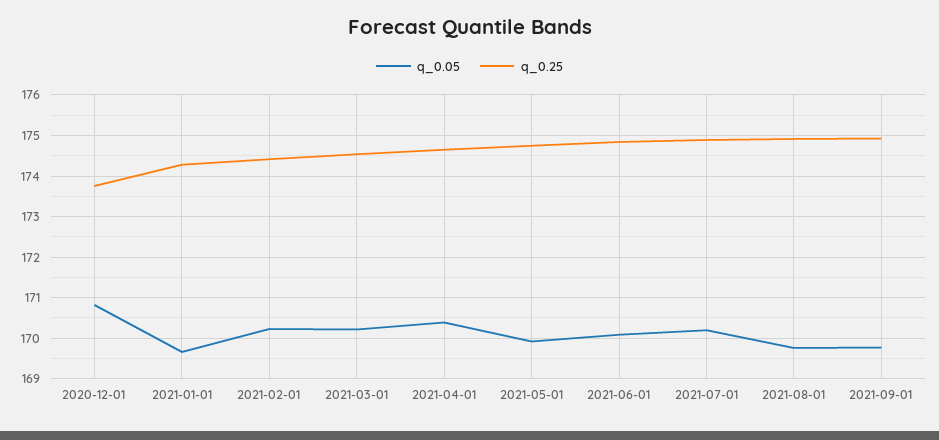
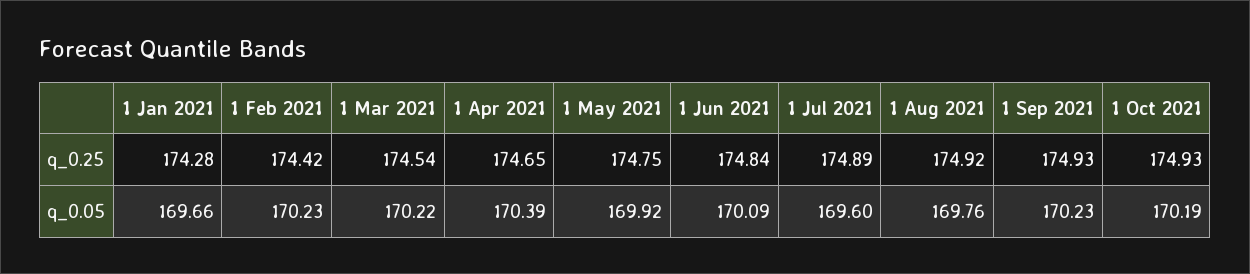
q_0.05, 2020-12-01: 170.8 -> none
q_0.25, 2020-12-01: 173.8 -> none
q_0.05, 2021-07-01: 170.2 -> 169.6
q_0.05, 2021-09-01: 169.8 -> 170.23
q_0.25, 1 Oct 2021: none -> 174.93
q_0.05, 1 Oct 2021: none -> 170.19

